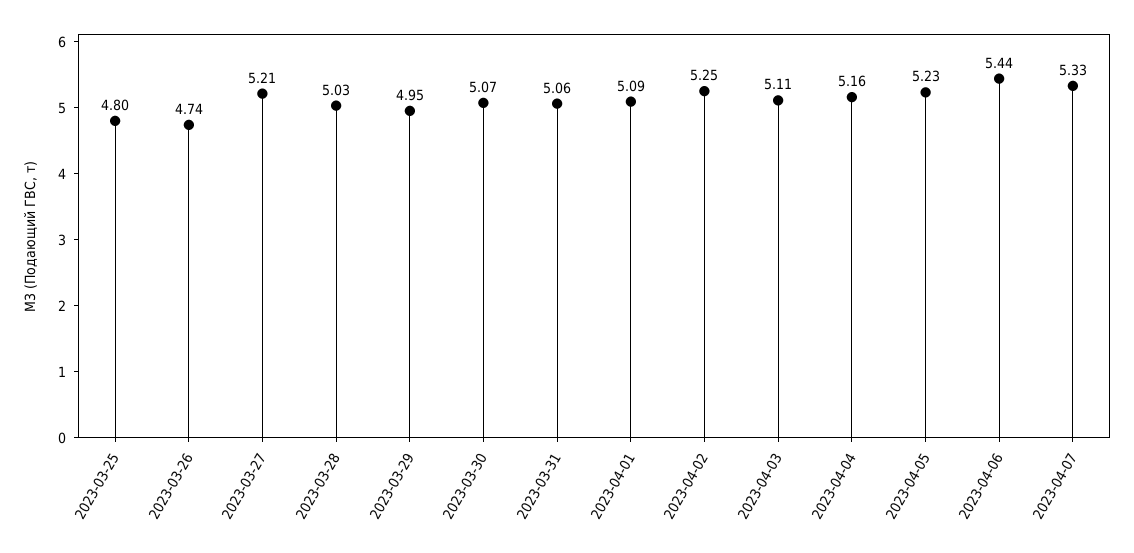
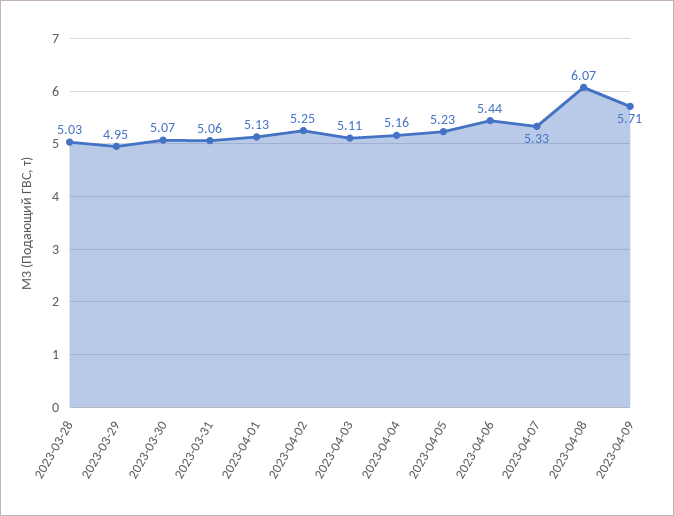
2023-03-25: 4.8 -> none
2023-03-26: 4.74 -> none
2023-03-27: 5.21 -> none
2023-04-01: 5.09 -> 5.13
2023-04-08: none -> 6.07
2023-04-09: none -> 5.71

